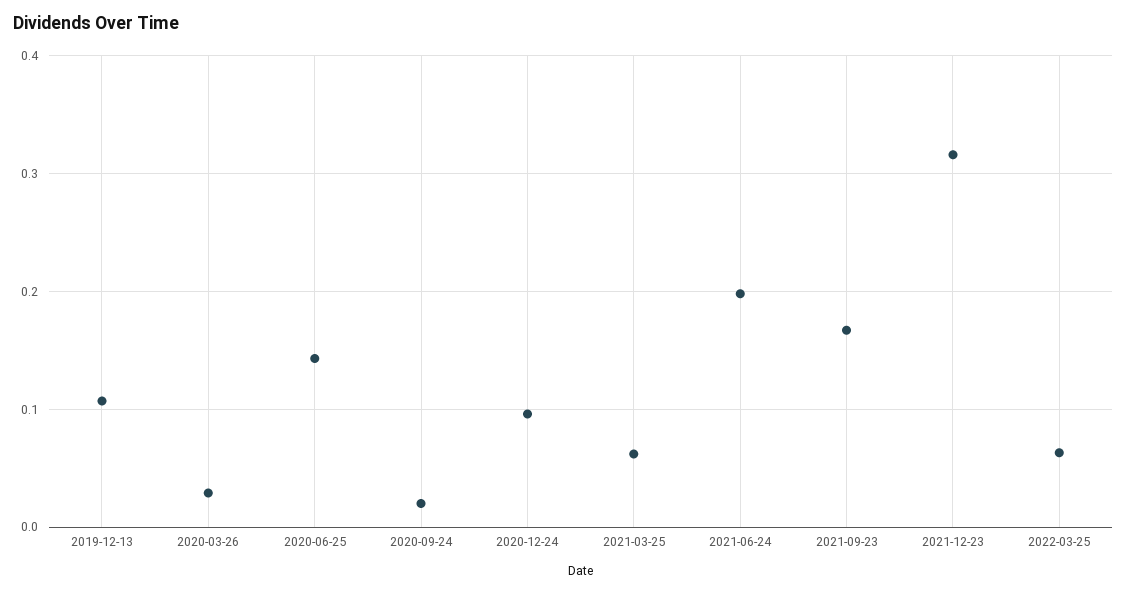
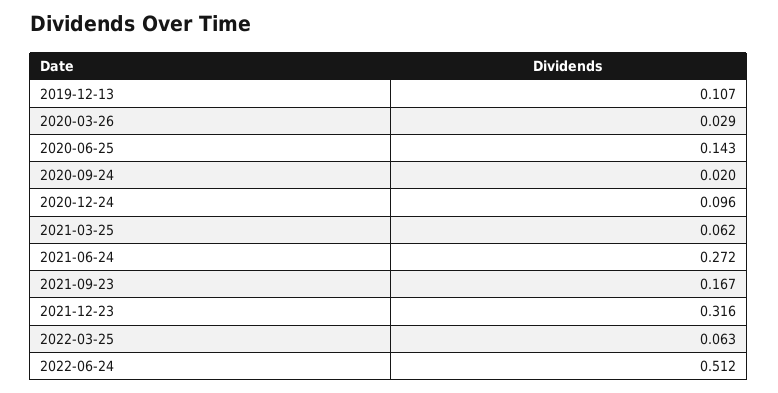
2021-06-24: 0.2 -> 0.272
2022-06-24: none -> 0.512

